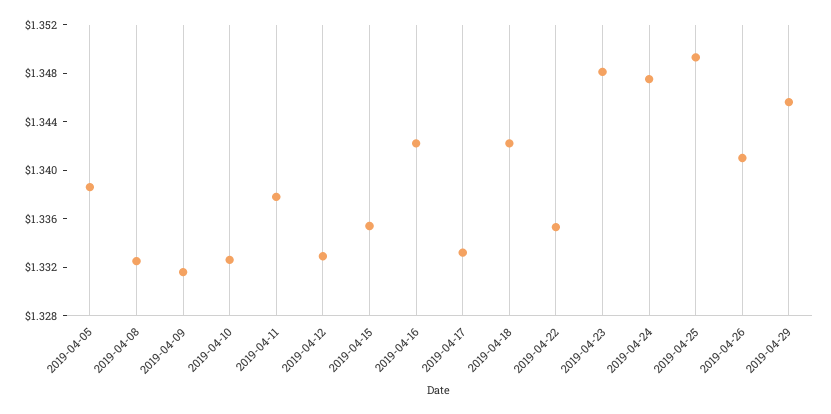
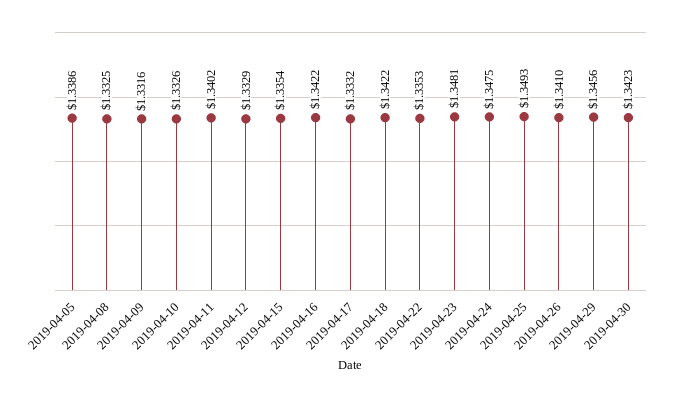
2019-04-11: 1.338 -> 1.3402
2019-04-30: none -> 1.3423

